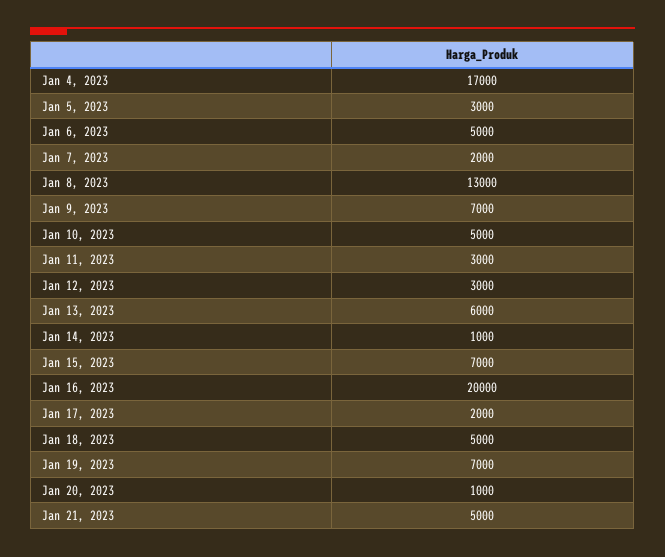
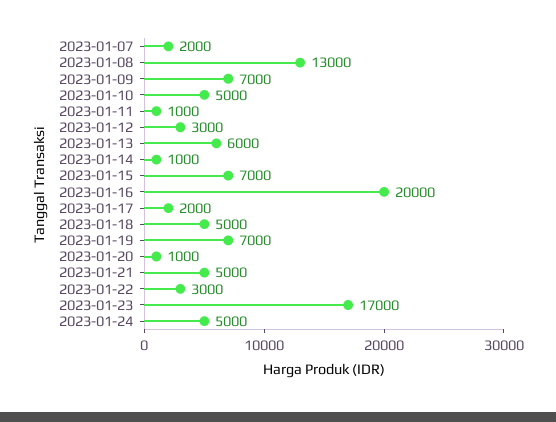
Jan 4, 2023: 17000 -> none
Jan 5, 2023: 3000 -> none
Jan 6, 2023: 5000 -> none
Jan 11, 2023: 3000 -> 1000
2023-01-22: none -> 3000
2023-01-23: none -> 17000
2023-01-24: none -> 5000

